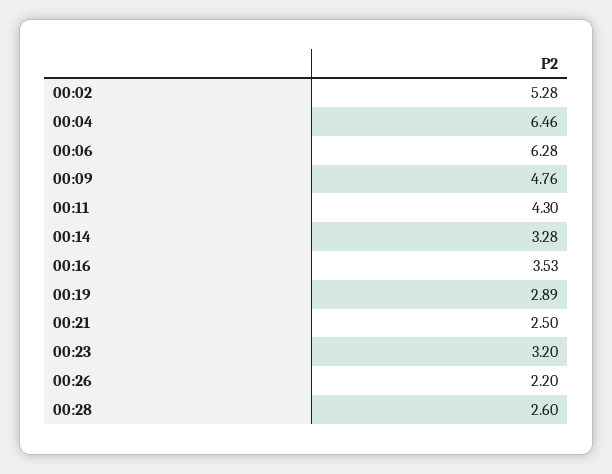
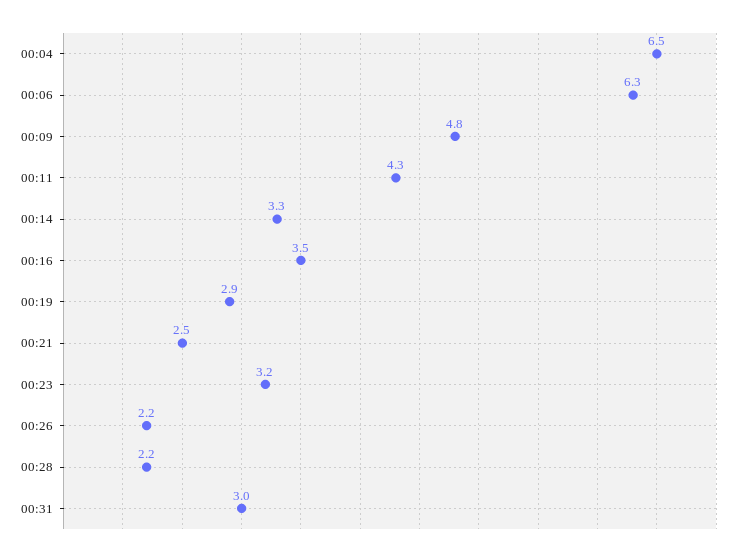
00:02: 5.28 -> none
00:28: 2.6 -> 2.2
00:31: none -> 3

